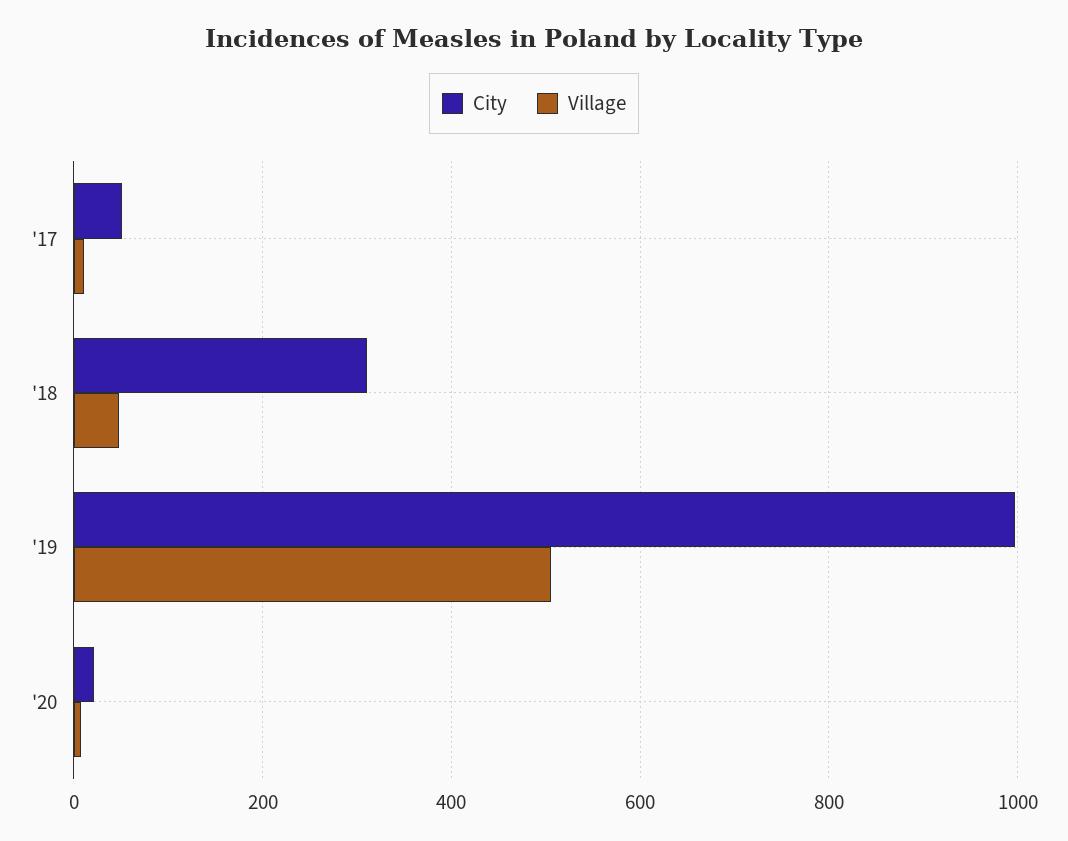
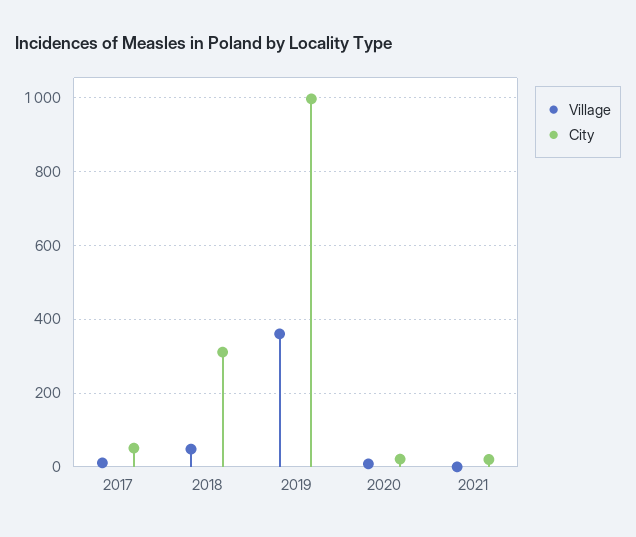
Village, '19: 500 -> 360
Village, 2021: none -> 0
City, 2021: none -> 20

